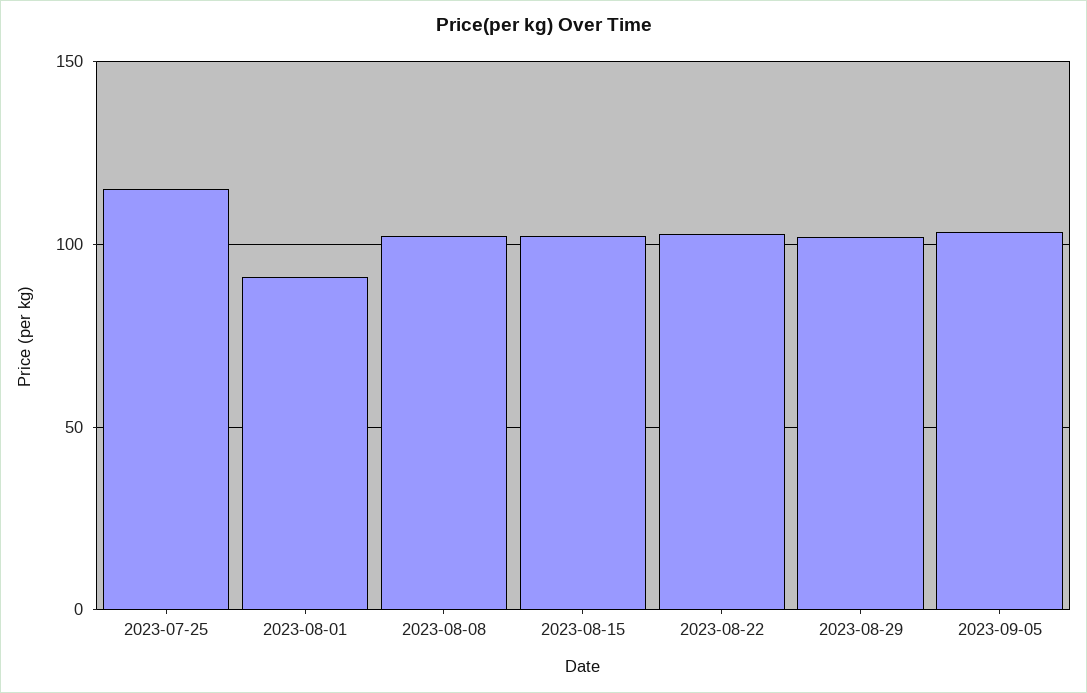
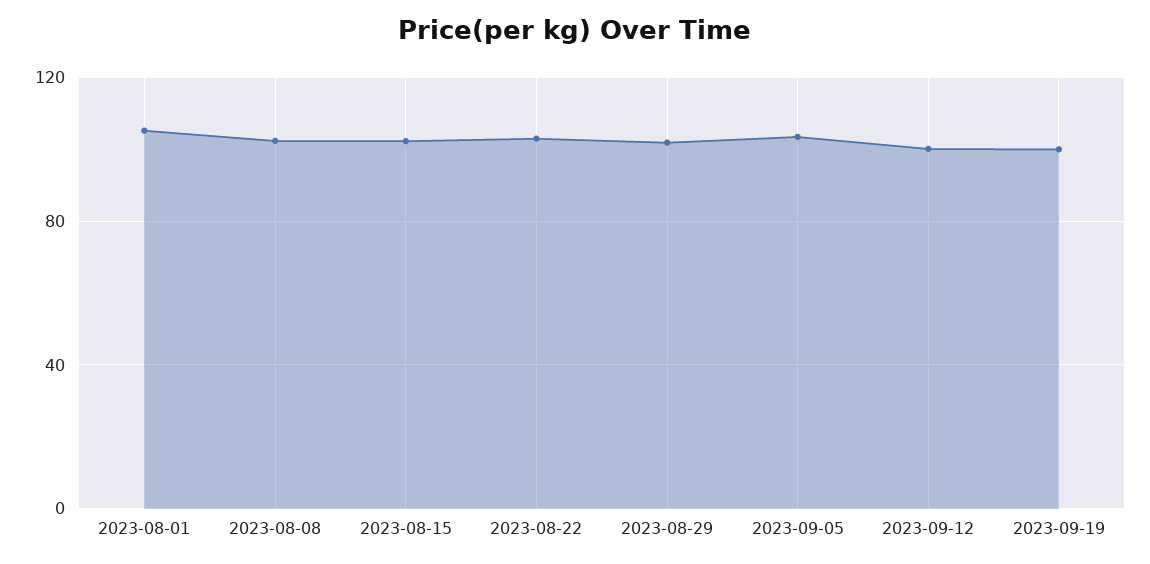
2023-07-25: 115 -> none
2023-08-01: 90 -> 105
2023-09-12: none -> 100
2023-09-19: none -> 100

